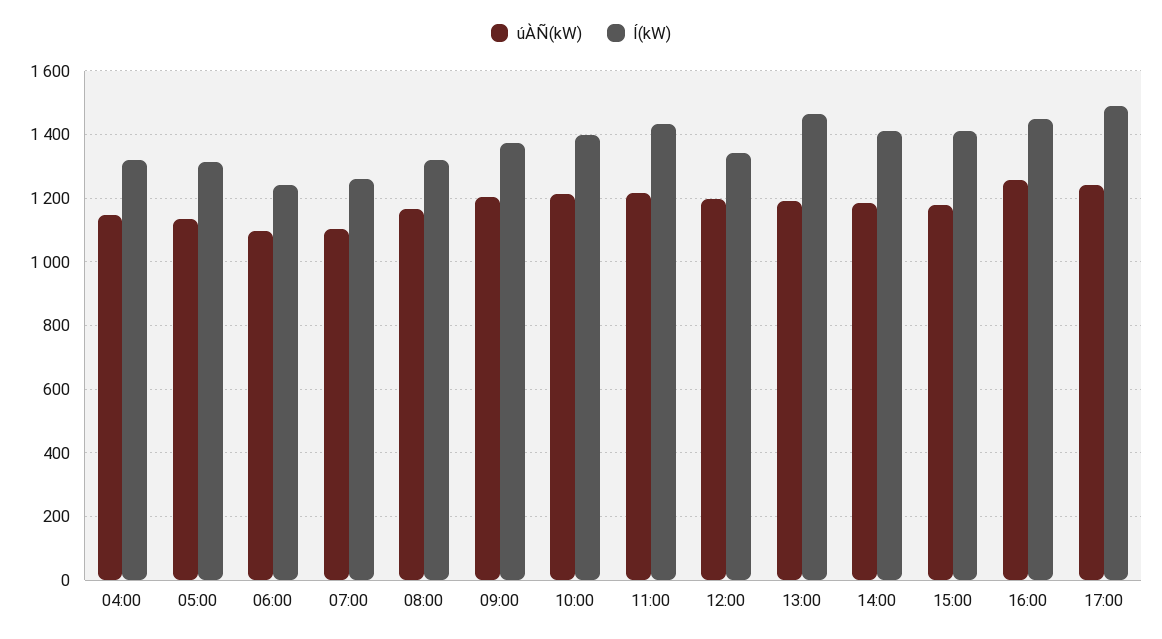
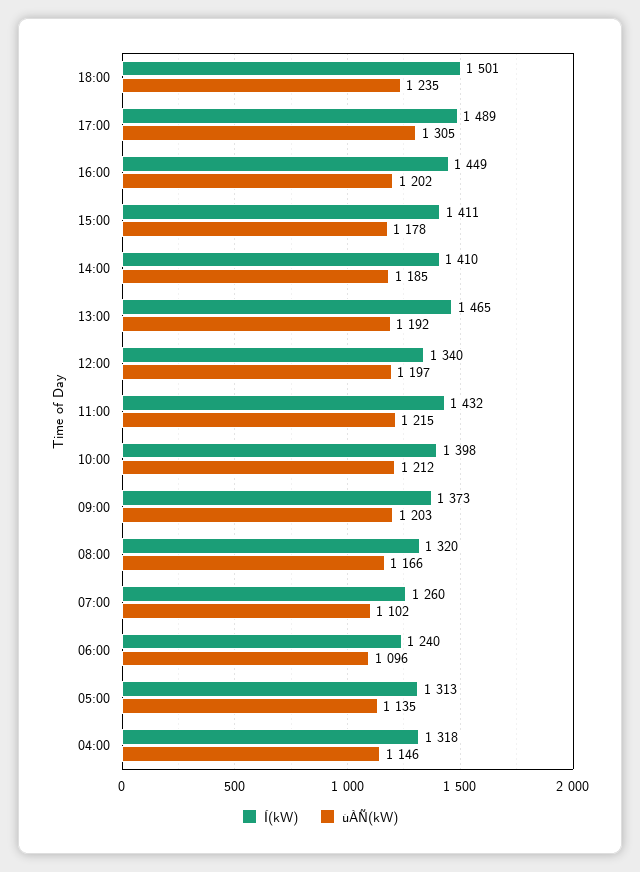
úÀÑ(kW), 16:00: 1260 -> 1202
úÀÑ(kW), 17:00: 1240 -> 1305
Í(kW), 18:00: none -> 1501
úÀÑ(kW), 18:00: none -> 1235

